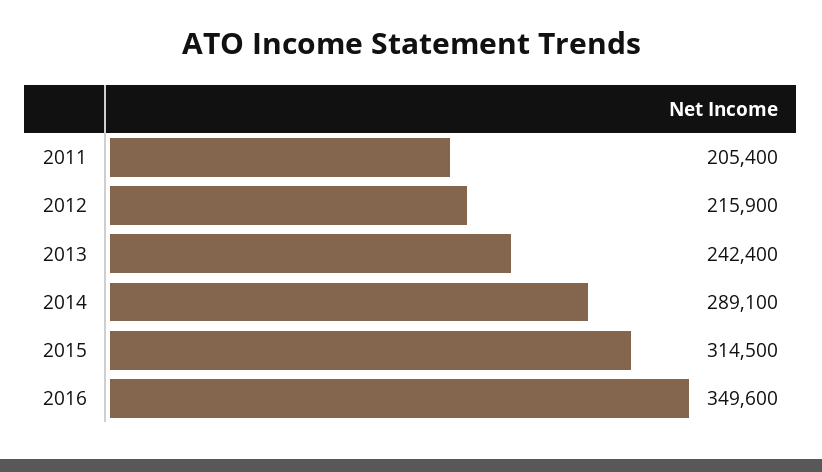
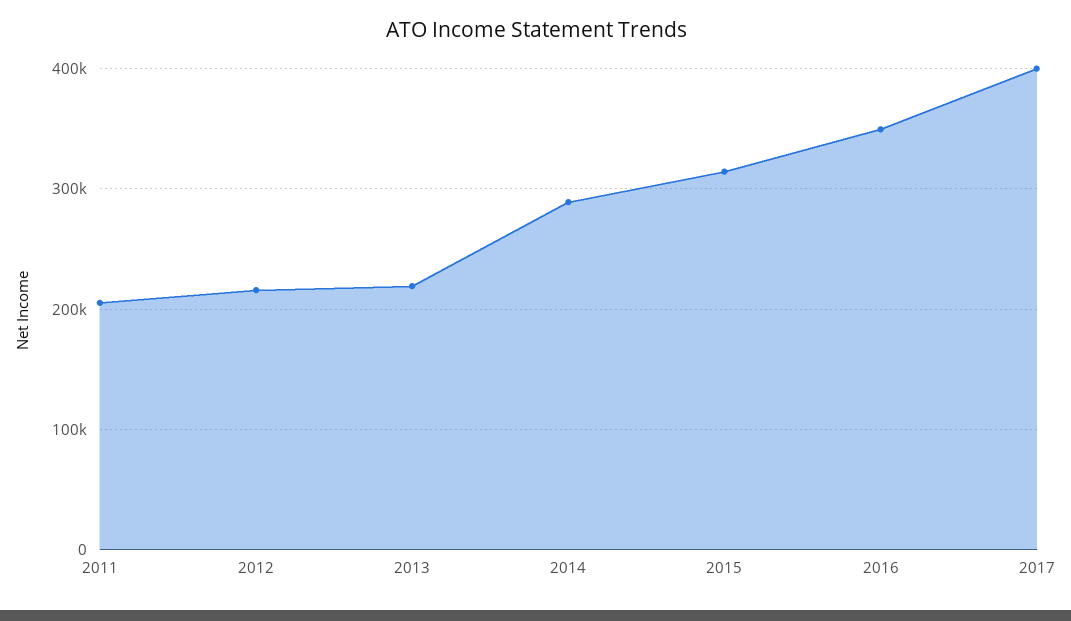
2013: 242400 -> 220000
2017: none -> 400000

